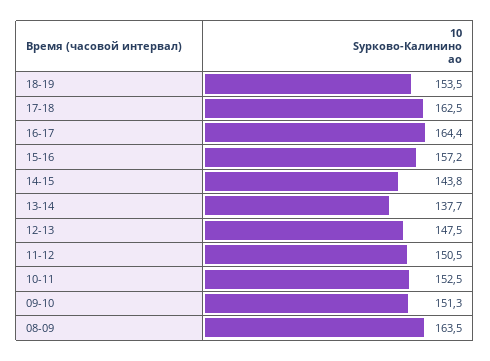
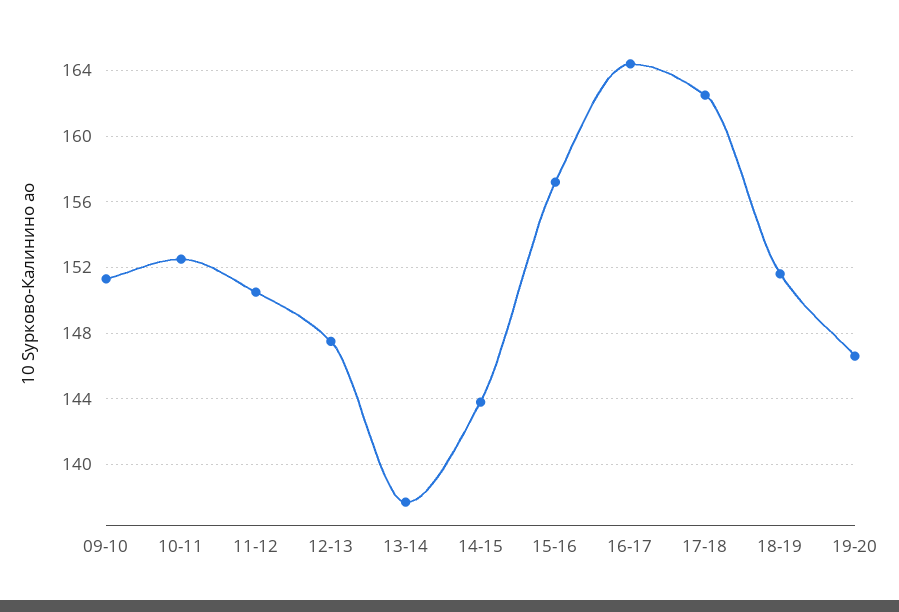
18-19: 153.5 -> 151.5
08-09: 163.5 -> none
19-20: none -> 146.5

